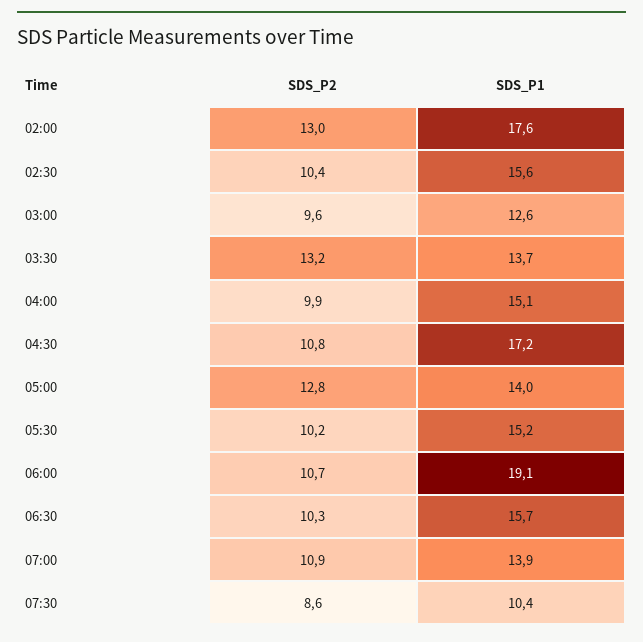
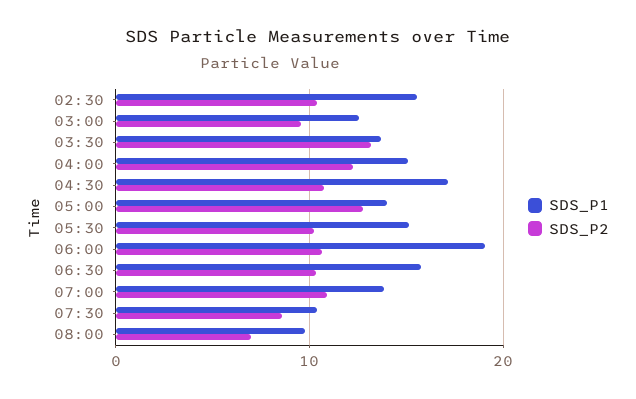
SDS_P2, 02:00: 13 -> none
SDS_P1, 02:00: 17.6 -> none
SDS_P2, 04:00: 9.9 -> 12
SDS_P1, 08:00: none -> 10
SDS_P2, 08:00: none -> 7

